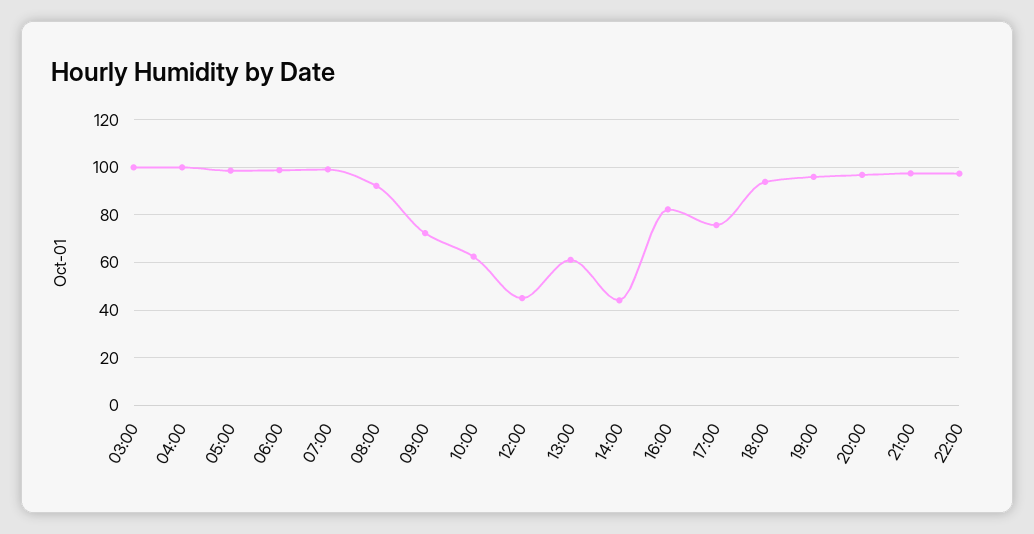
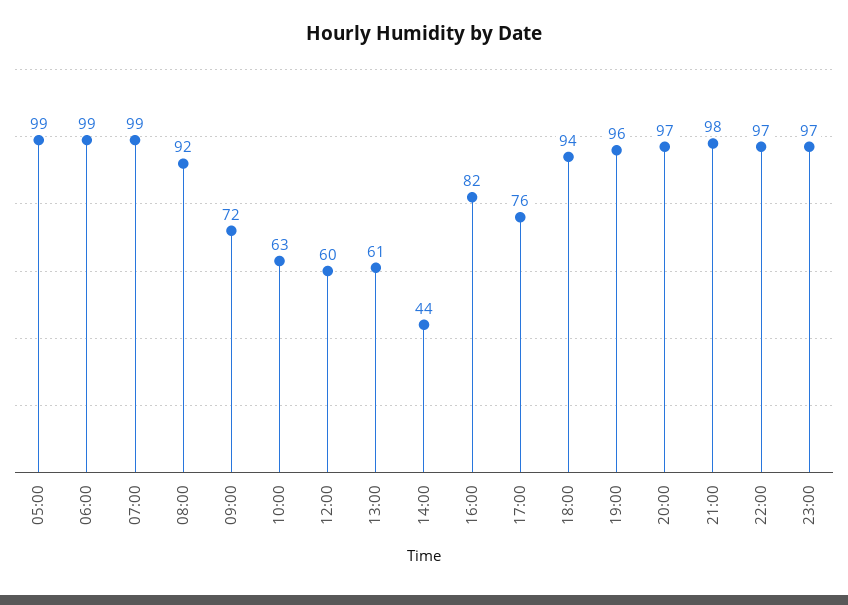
03:00: 100 -> none
04:00: 100 -> none
12:00: 45 -> 60
23:00: none -> 97

